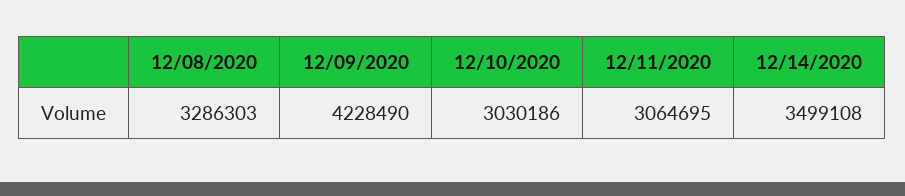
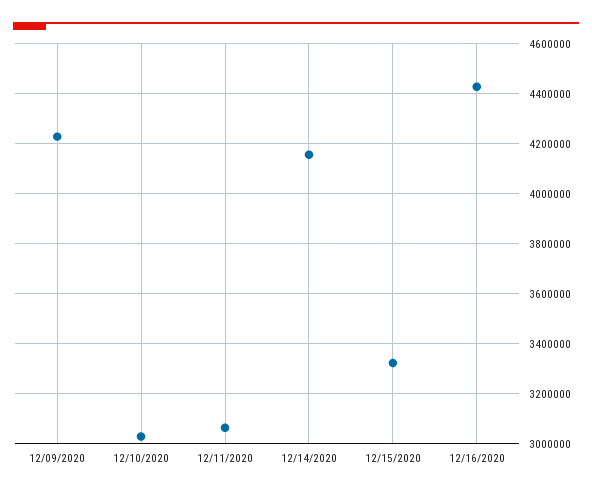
12/08/2020: 3286303 -> none
12/14/2020: 3499108 -> 4150000
12/15/2020: none -> 3325000
12/16/2020: none -> 4425000

